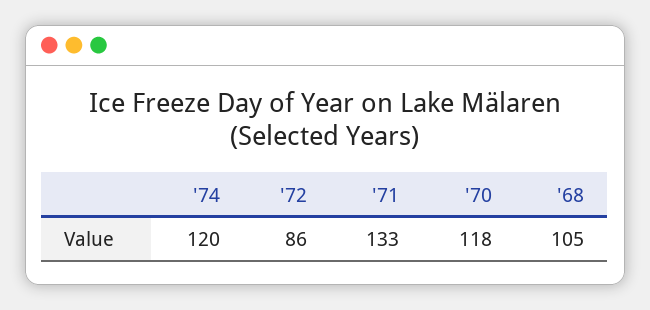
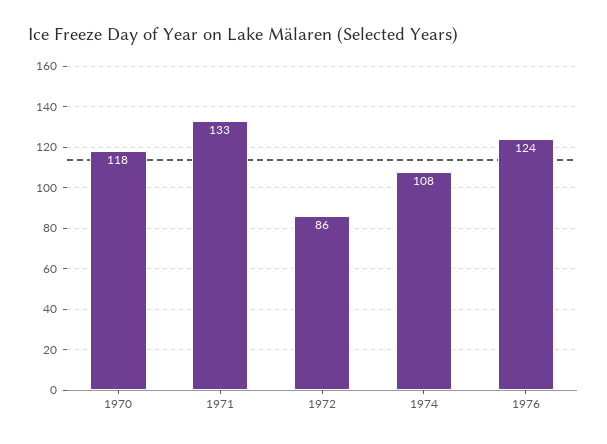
'74: 120 -> 108
'68: 105 -> none
1976: none -> 124

